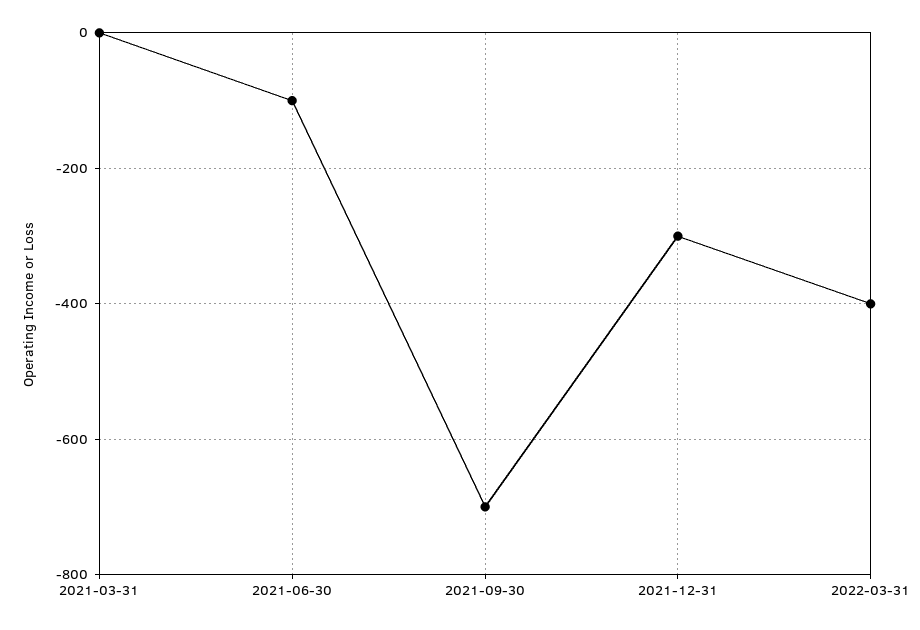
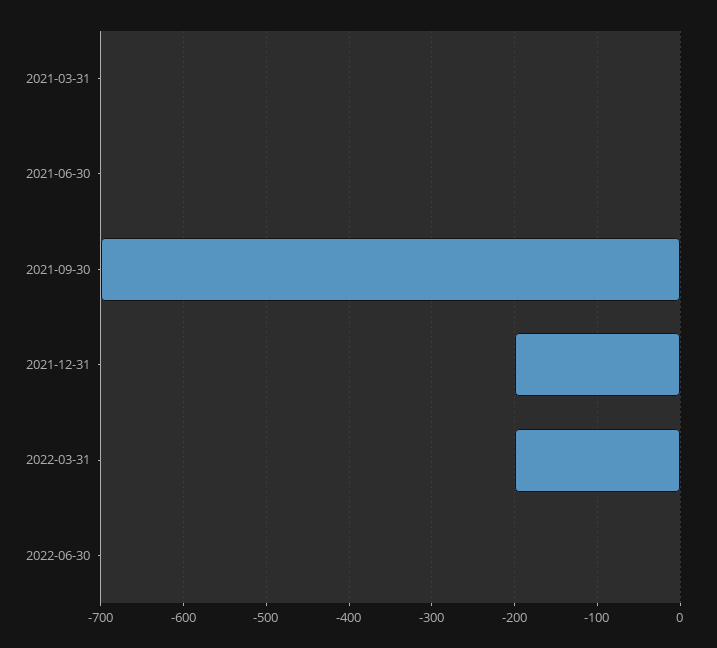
2021-06-30: -100 -> 0
2021-12-31: -300 -> -200
2022-03-31: -400 -> -200
2022-06-30: none -> 0

